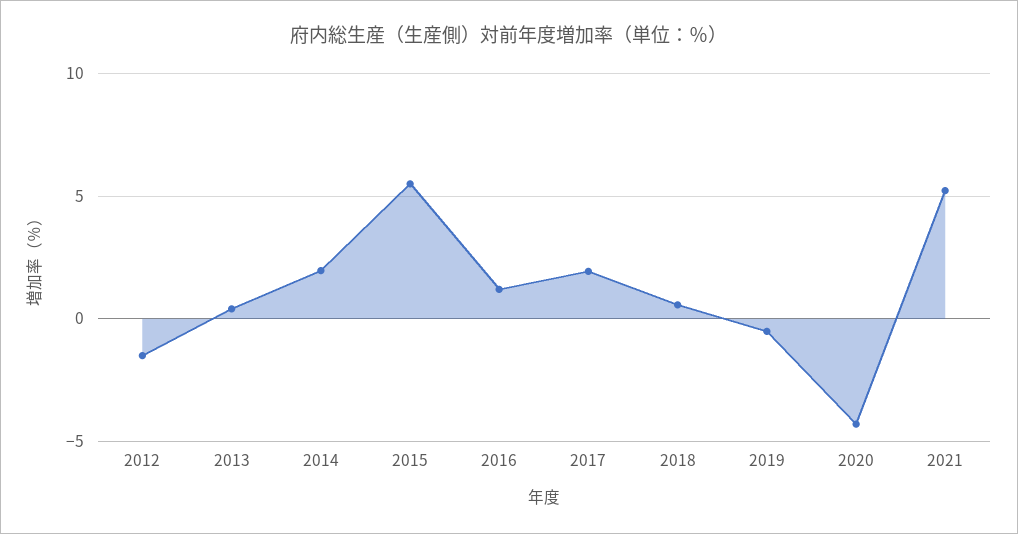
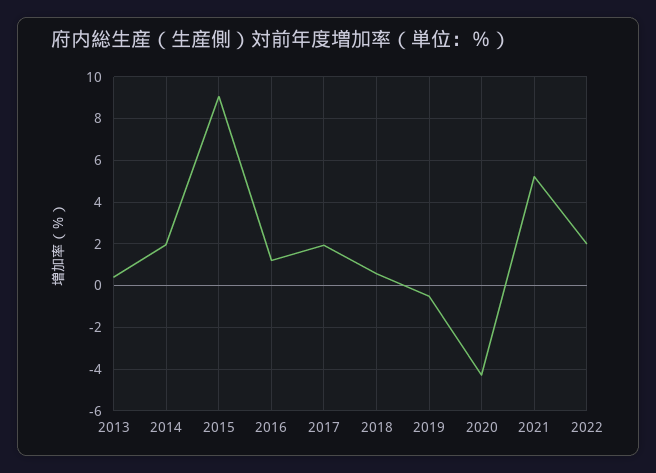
2012: -1.5 -> none
2015: 5.5 -> 9
2022: none -> 2

